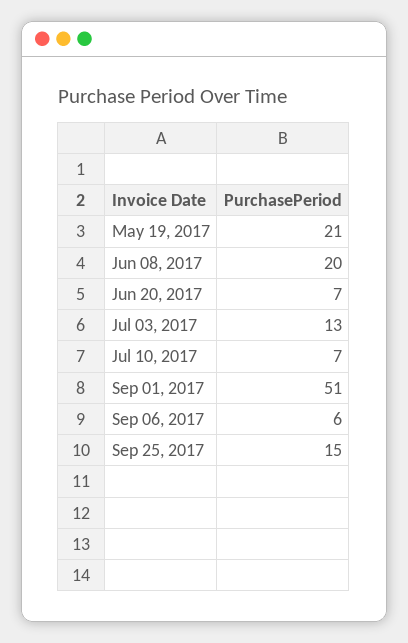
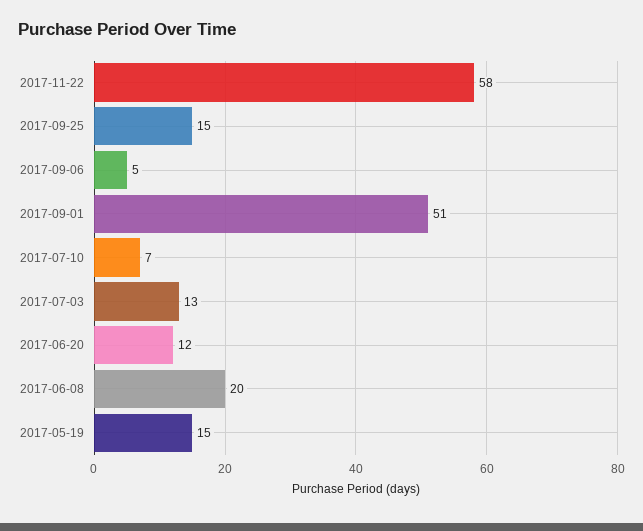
May 19, 2017: 21 -> 15
Jun 20, 2017: 7 -> 12
Sep 06, 2017: 6 -> 5
2017-11-22: none -> 58

